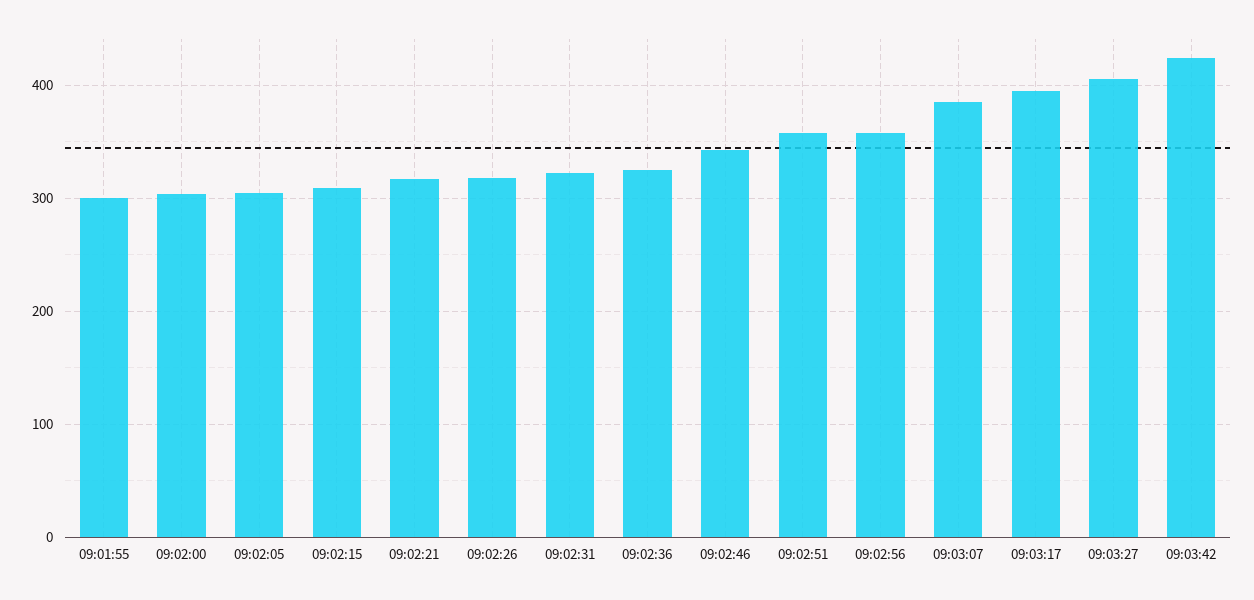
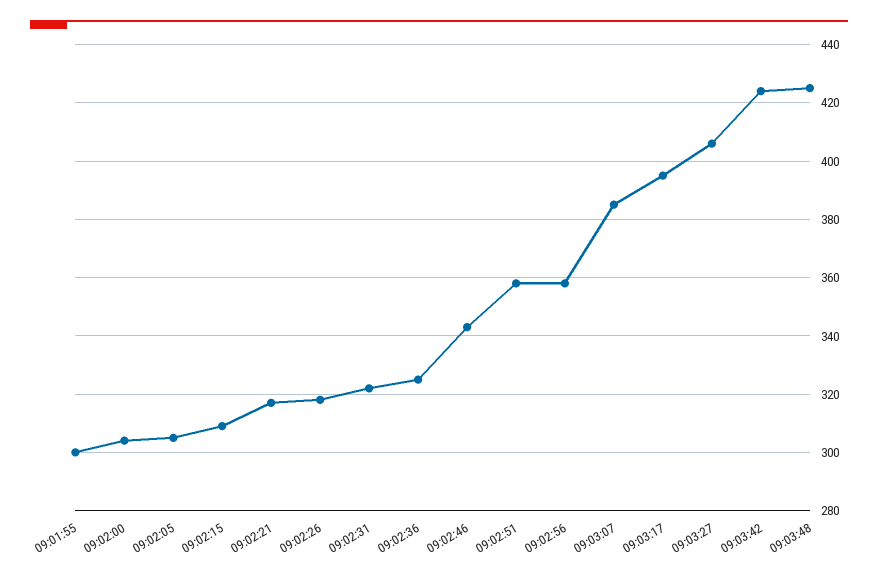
09:03:48: none -> 425

